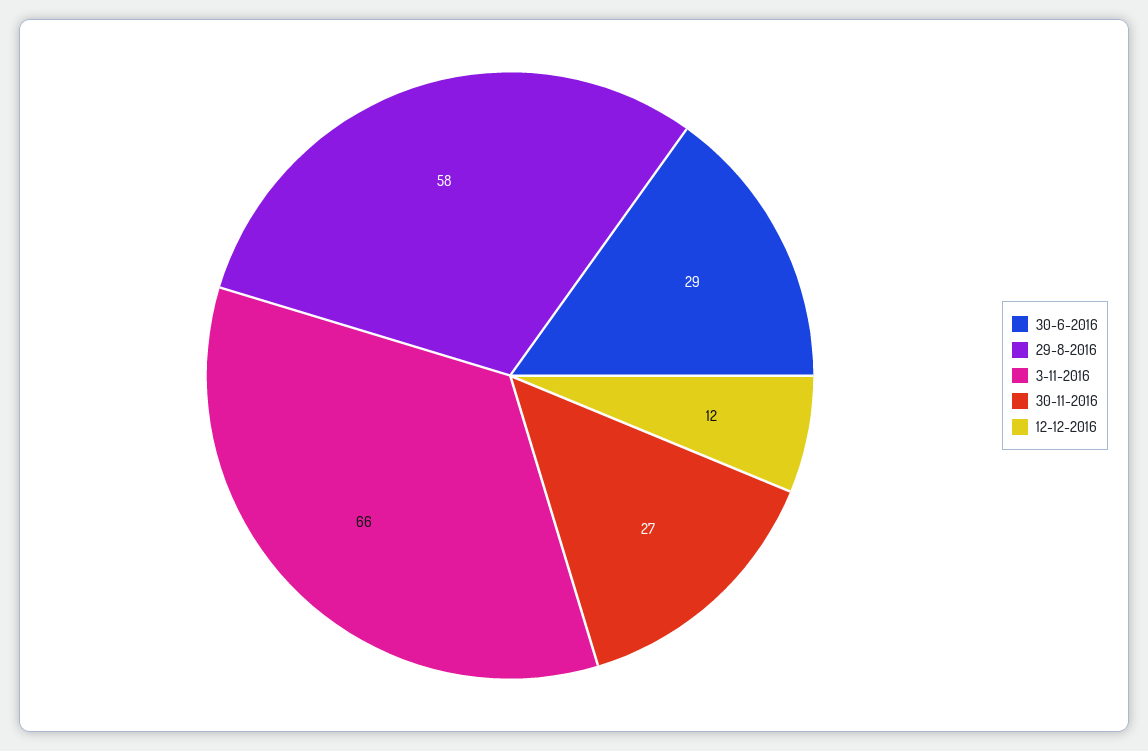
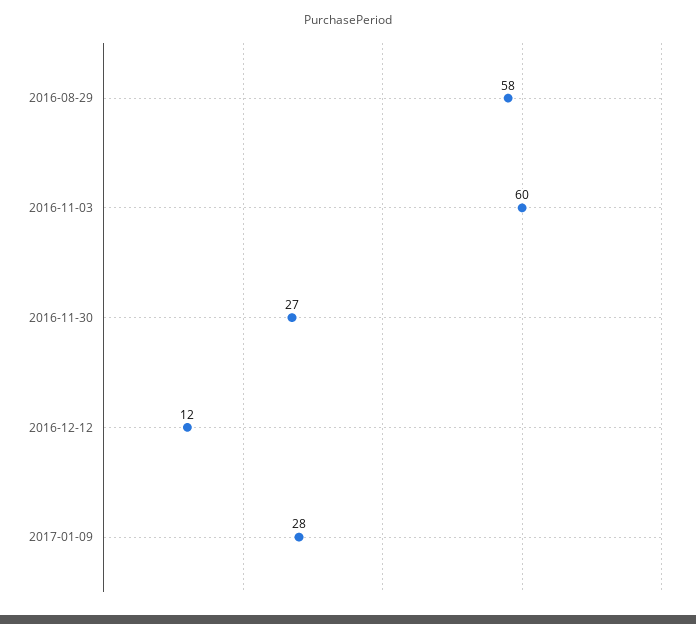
30-6-2016: 29 -> none
3-11-2016: 66 -> 60
2017-01-09: none -> 28

